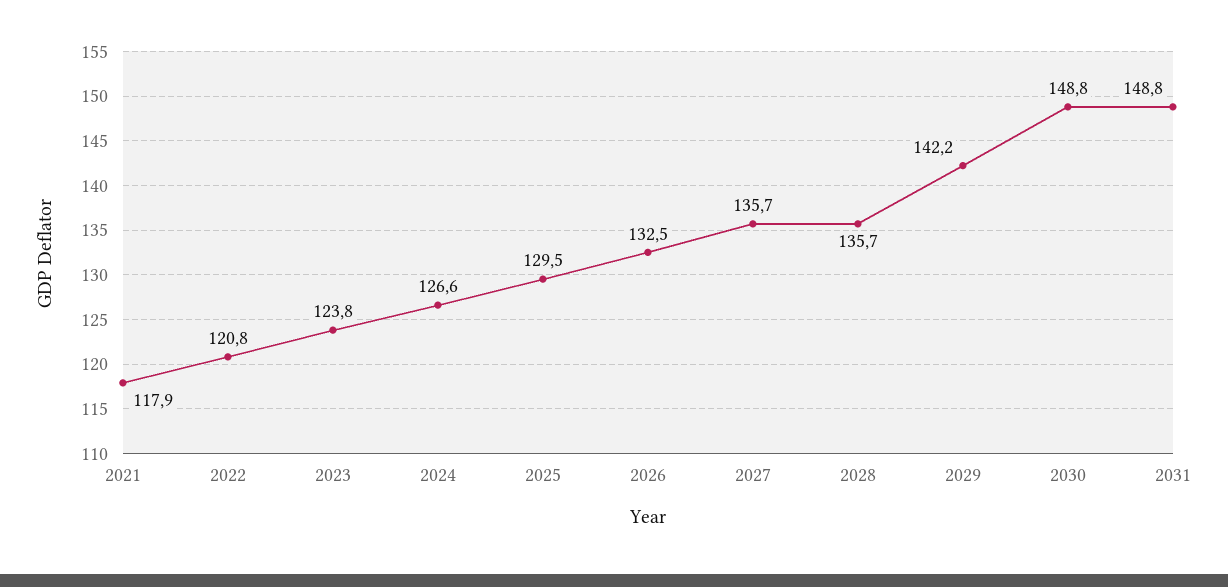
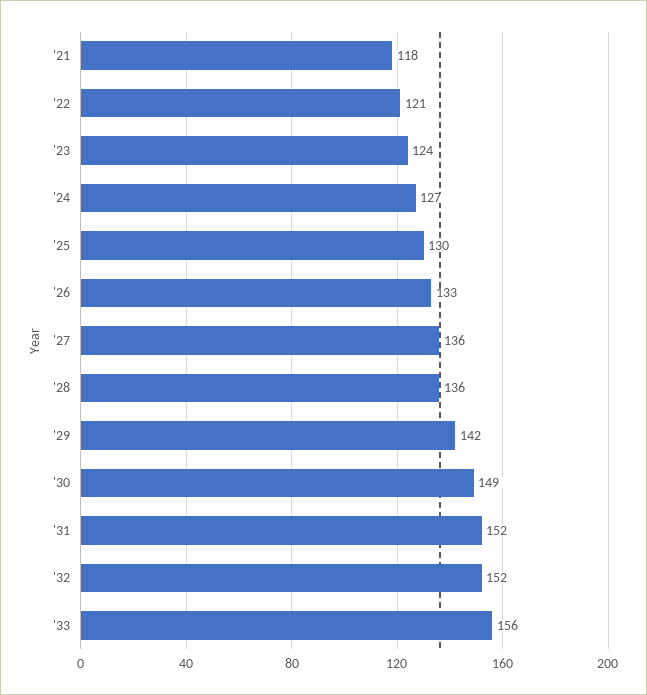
2031: 148.8 -> 152
'32: none -> 152
'33: none -> 156

